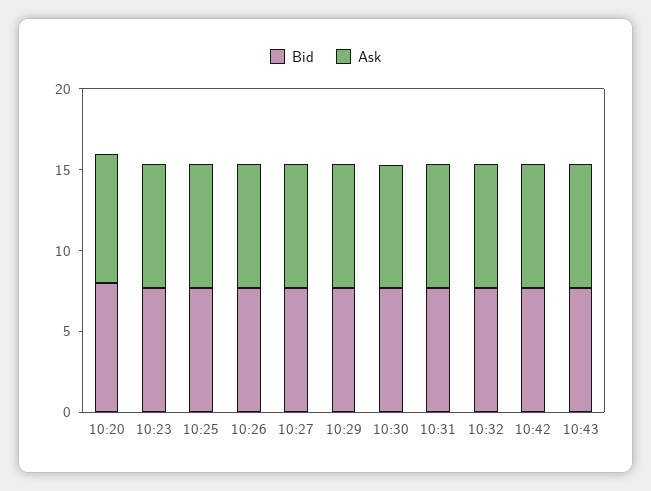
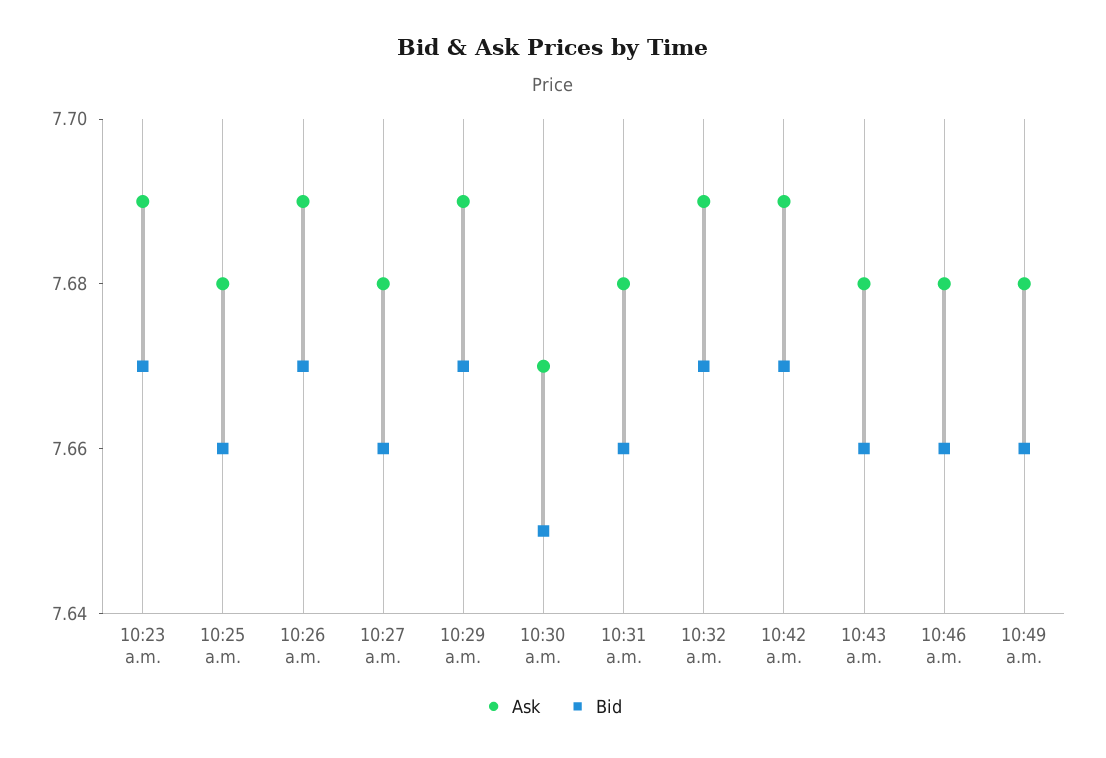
Bid, 10:20: 8 -> none
Ask, 10:20: 8 -> none
Ask, 10:46 a.m.: none -> 7.68
Bid, 10:46 a.m.: none -> 7.66
Ask, 10:49 a.m.: none -> 7.68
Bid, 10:49 a.m.: none -> 7.66

